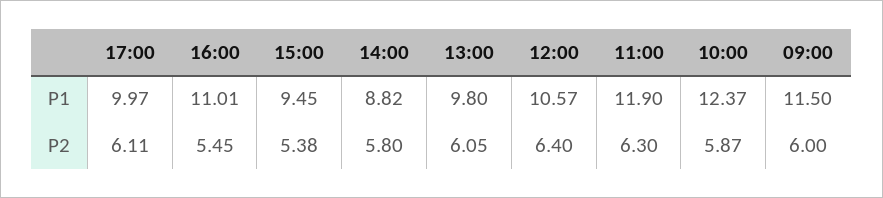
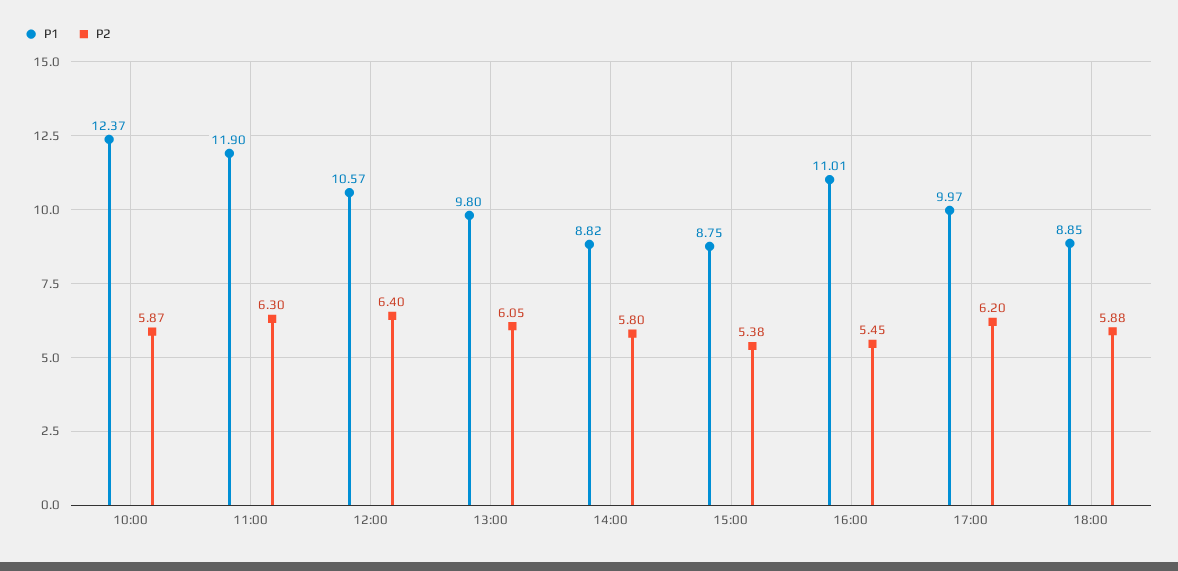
P1, 15:00: 9.45 -> 8.75
P1, 09:00: 11.5 -> none
P2, 17:00: 6.11 -> 6.2
P2, 09:00: 6 -> none
P1, 18:00: none -> 8.85
P2, 18:00: none -> 5.88

